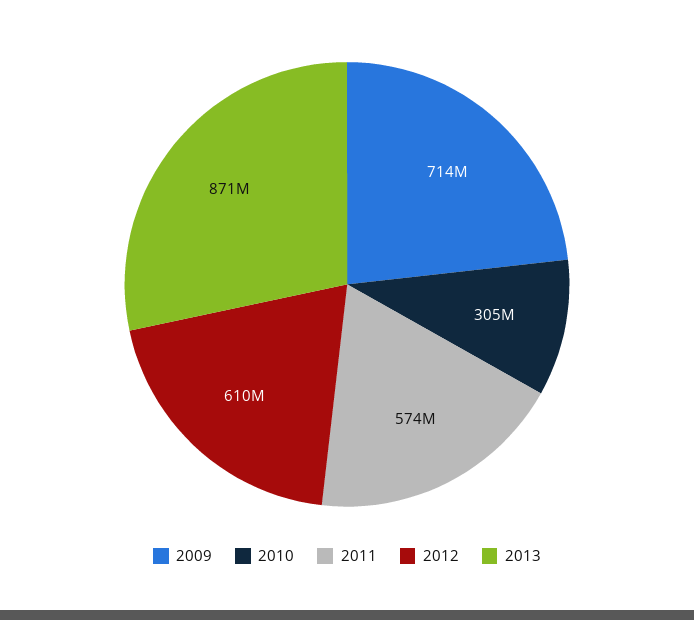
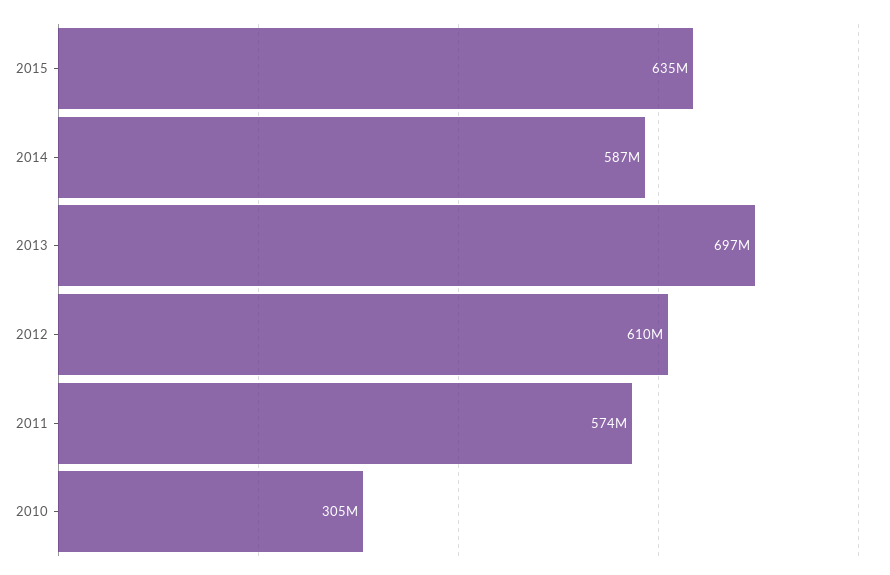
2009: 714000000 -> none
2013: 871000000 -> 697000000
2015: none -> 635000000
2014: none -> 587000000

